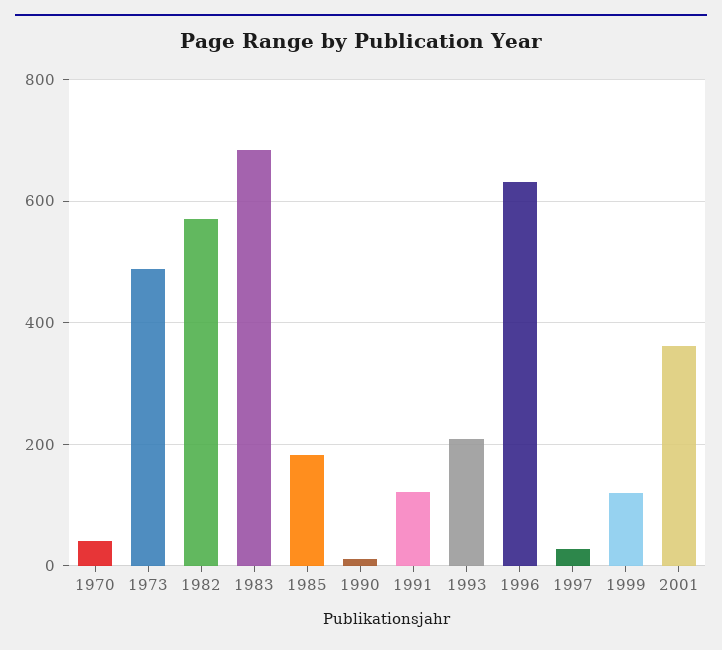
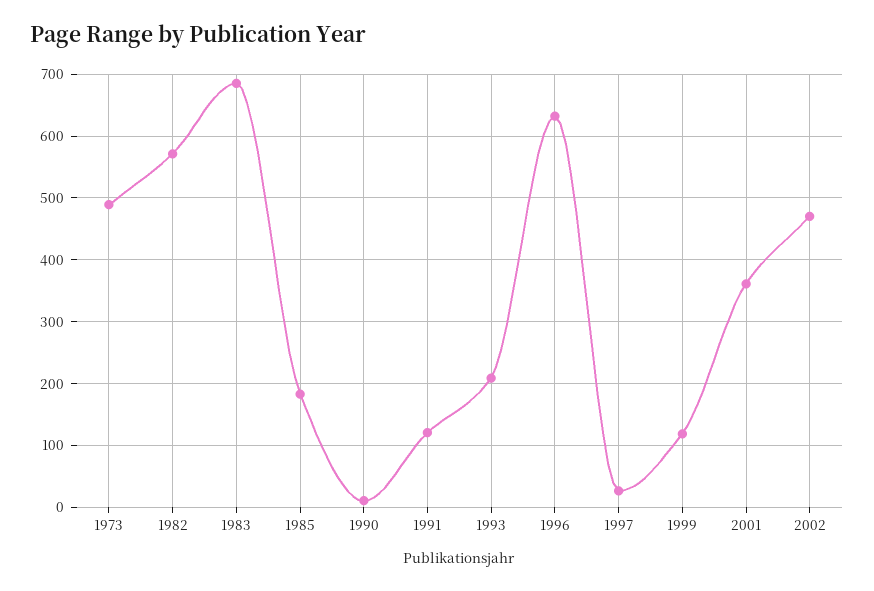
1970: 40 -> none
2002: none -> 470

